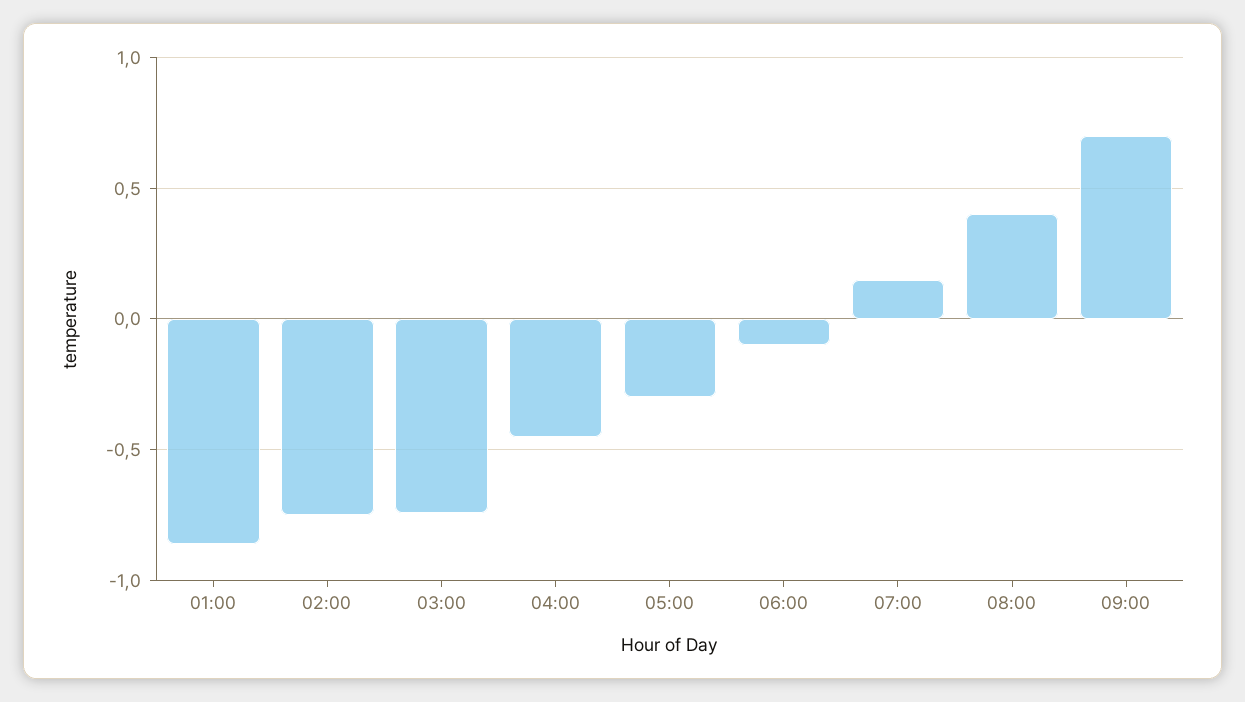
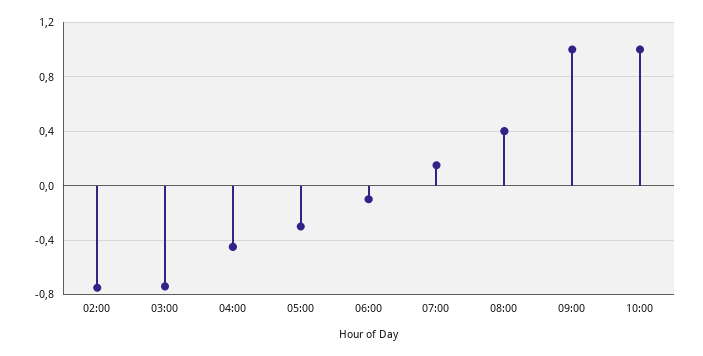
01:00: -0.85 -> none
09:00: 0.7 -> 1
10:00: none -> 1

